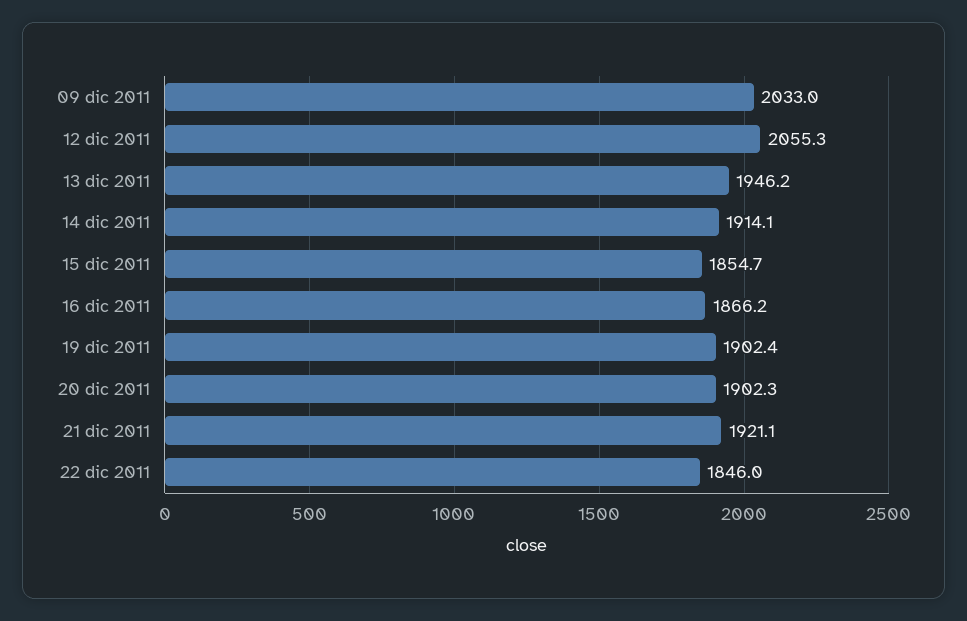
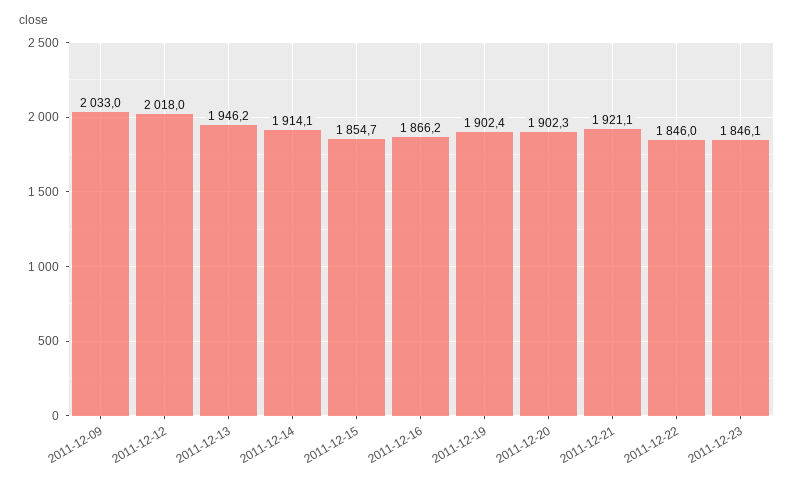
12 dic 2011: 2055.3 -> 2018
2011-12-23: none -> 1846.1

